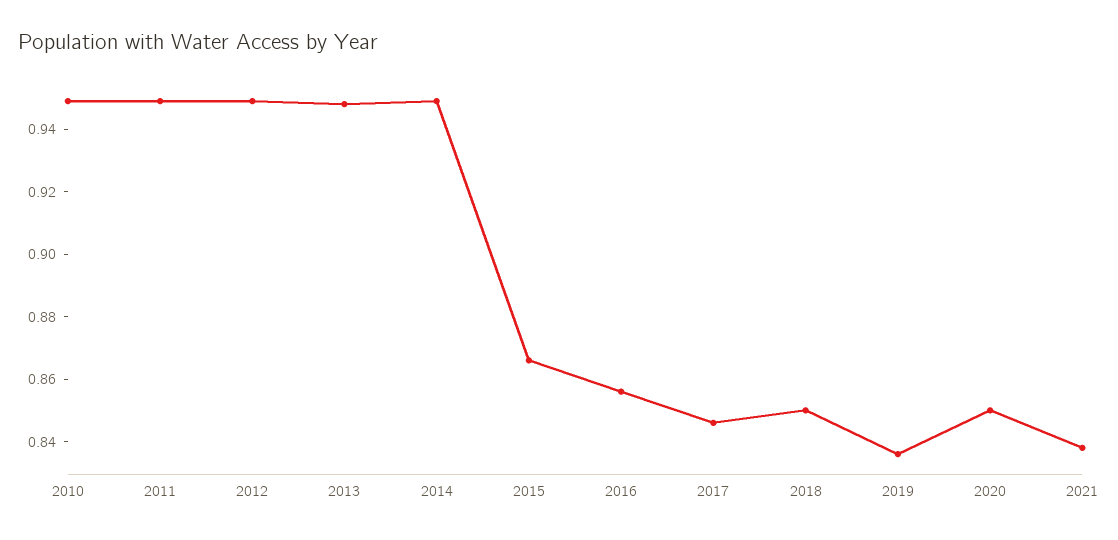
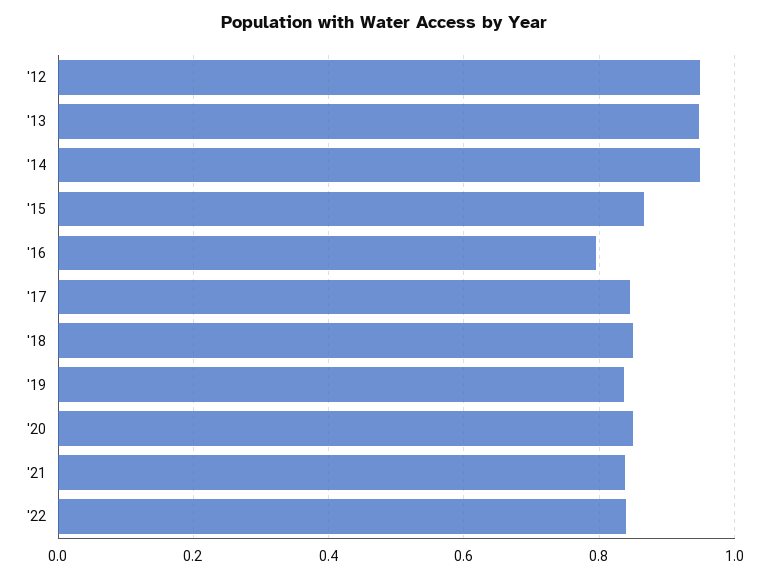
2010: 0.95 -> none
2011: 0.95 -> none
2016: 0.855 -> 0.8
'22: none -> 0.84

